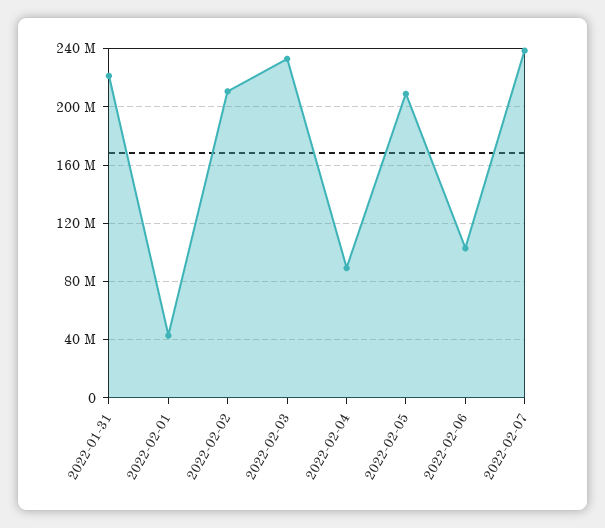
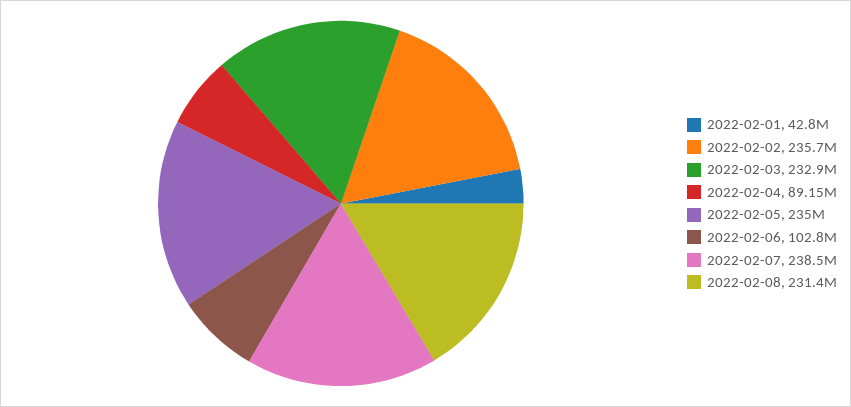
2022-01-31: 220000000 -> none
2022-02-02: 210000000 -> 235700000
2022-02-05: 210000000 -> 235000000
2022-02-08: none -> 231400000

